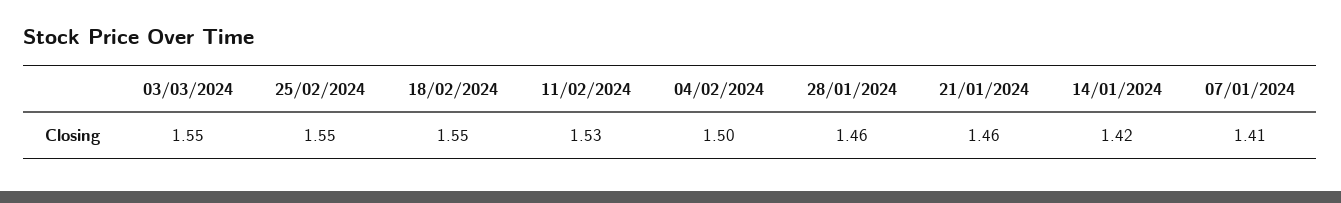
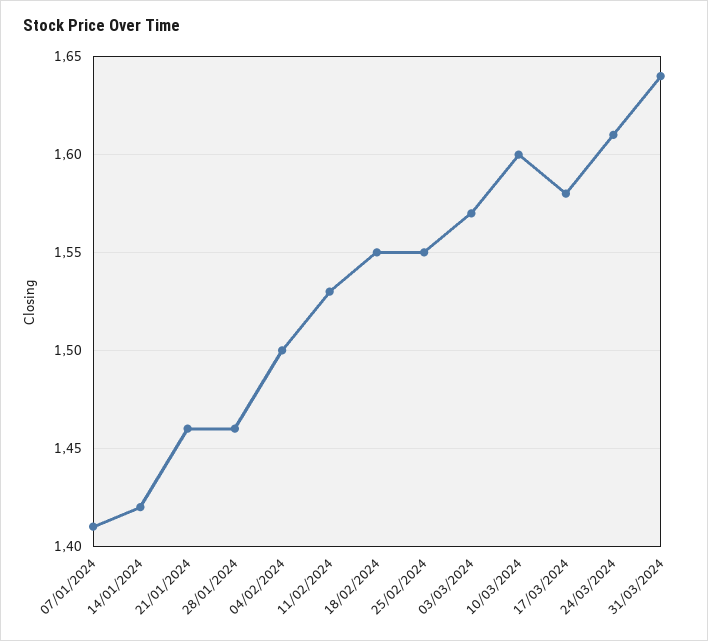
03/03/2024: 1.55 -> 1.57
10/03/2024: none -> 1.6
17/03/2024: none -> 1.58
24/03/2024: none -> 1.61
31/03/2024: none -> 1.64

